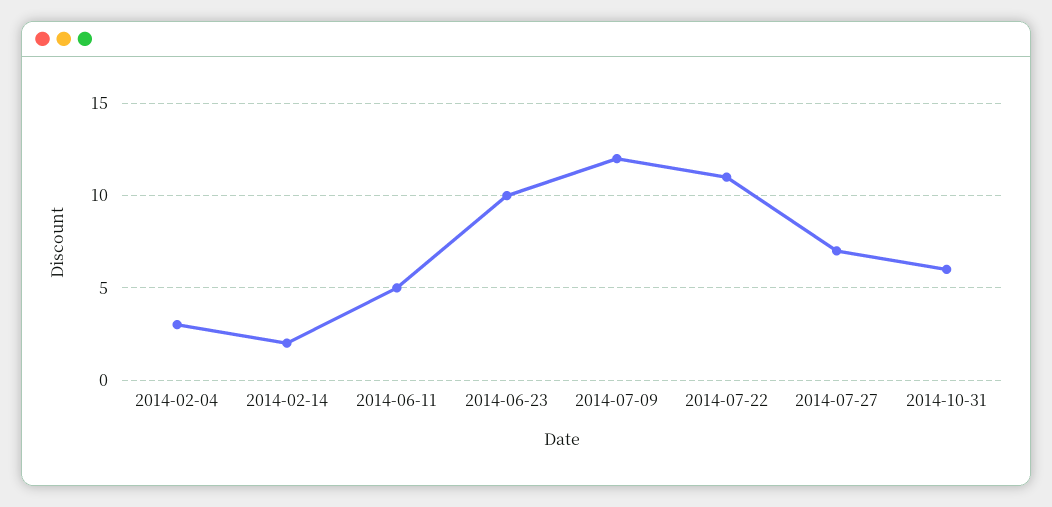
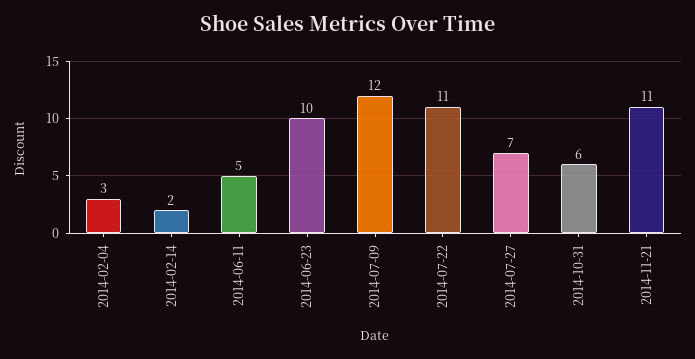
2014-11-21: none -> 11

